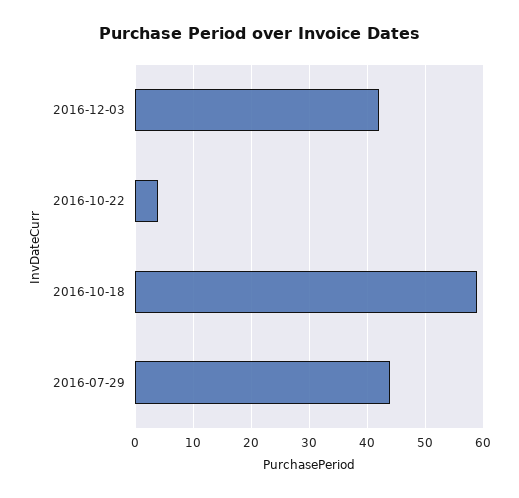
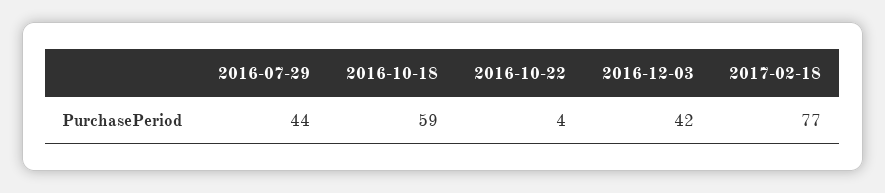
2017-02-18: none -> 77

